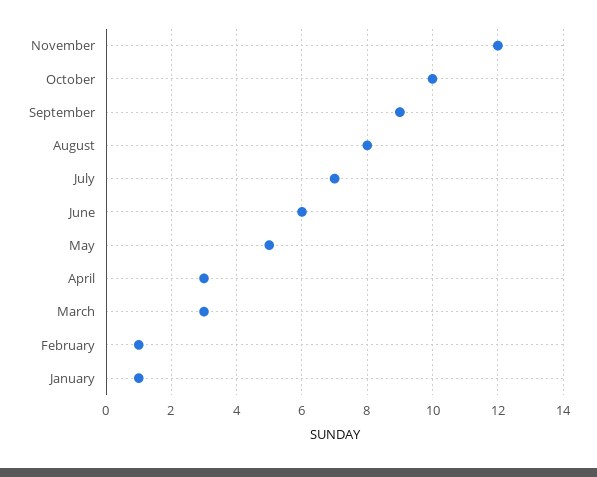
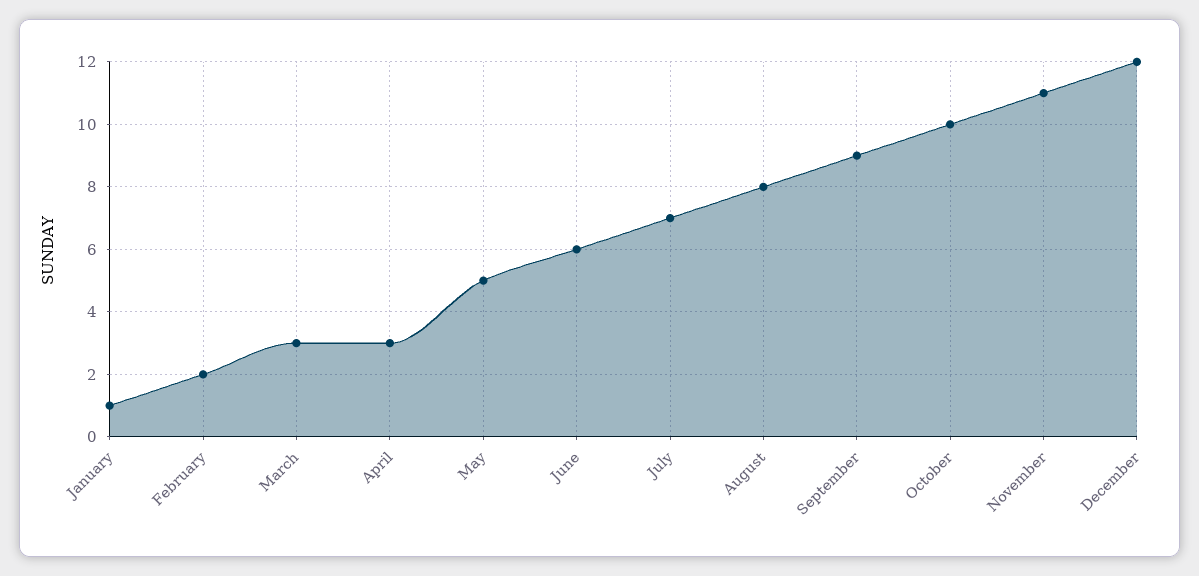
November: 12 -> 11
February: 1 -> 2
December: none -> 12

